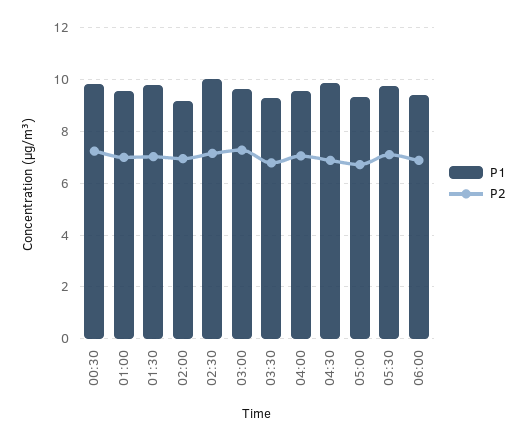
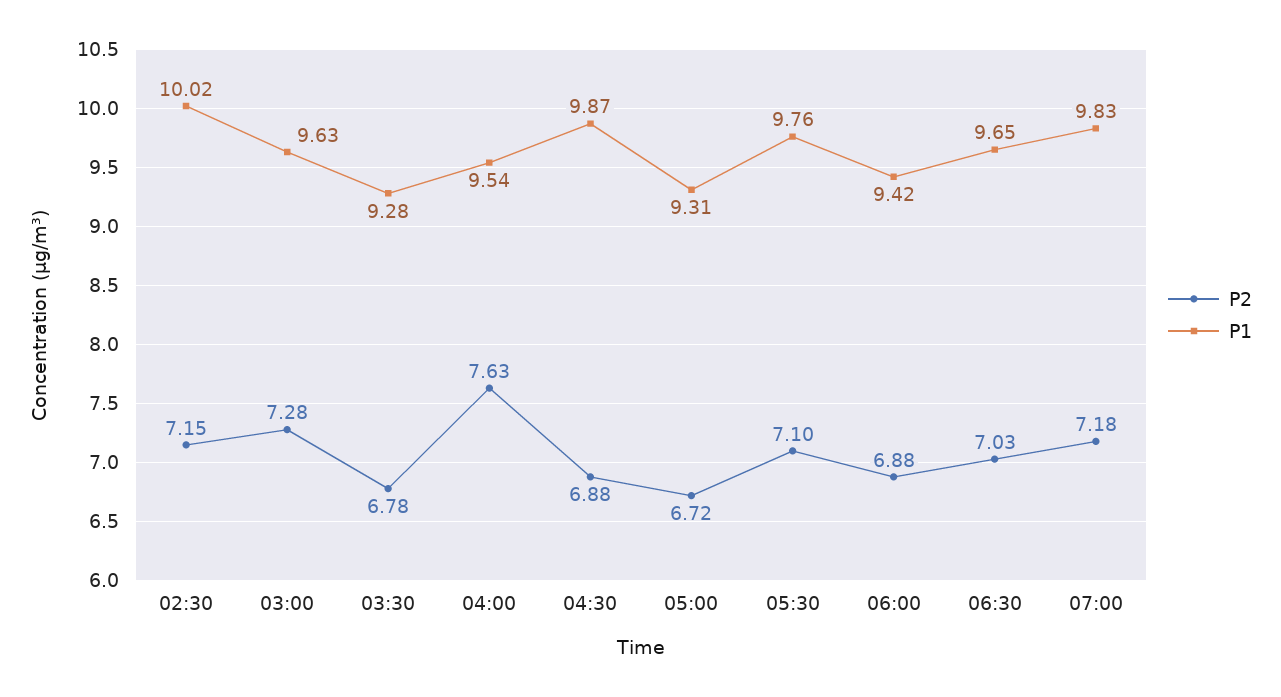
P1, 00:30: 9.75 -> none
P2, 00:30: 7.25 -> none
P1, 01:00: 9.5 -> none
P2, 01:00: 7 -> none
P1, 01:30: 9.75 -> none
P2, 01:30: 7 -> none
P1, 02:00: 9.25 -> none
P2, 02:00: 7 -> none
P2, 04:00: 7 -> 7.63
P2, 06:30: none -> 7.03
P1, 06:30: none -> 9.65
P2, 07:00: none -> 7.18
P1, 07:00: none -> 9.83

